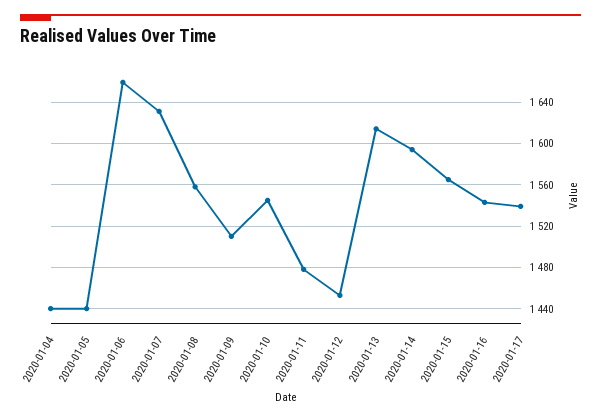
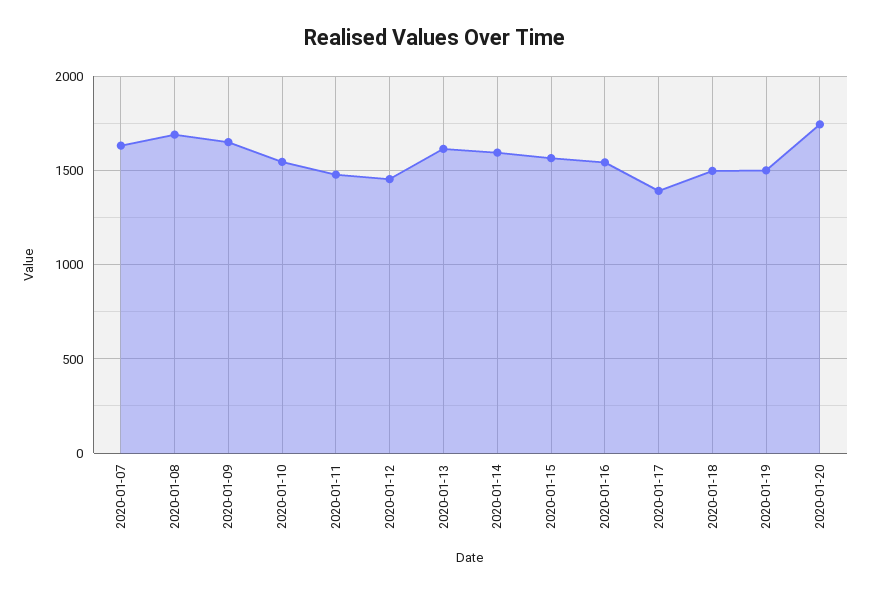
2020-01-04: 1440 -> none
2020-01-05: 1440 -> none
2020-01-06: 1660 -> none
2020-01-08: 1560 -> 1700
2020-01-09: 1510 -> 1650
2020-01-17: 1540 -> 1400
2020-01-18: none -> 1500
2020-01-19: none -> 1500
2020-01-20: none -> 1750

